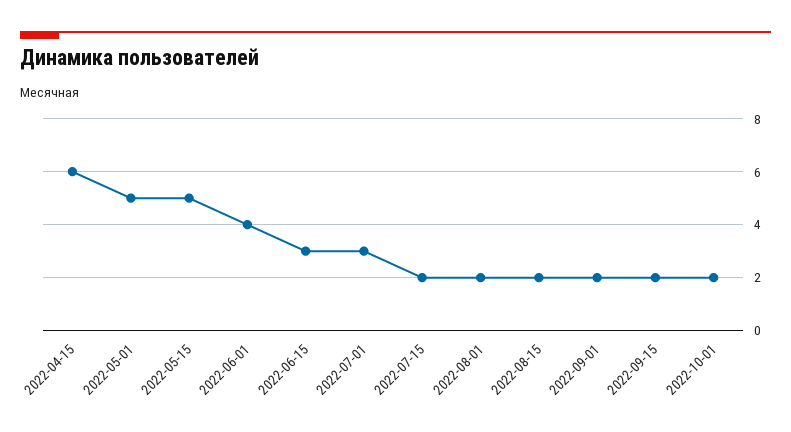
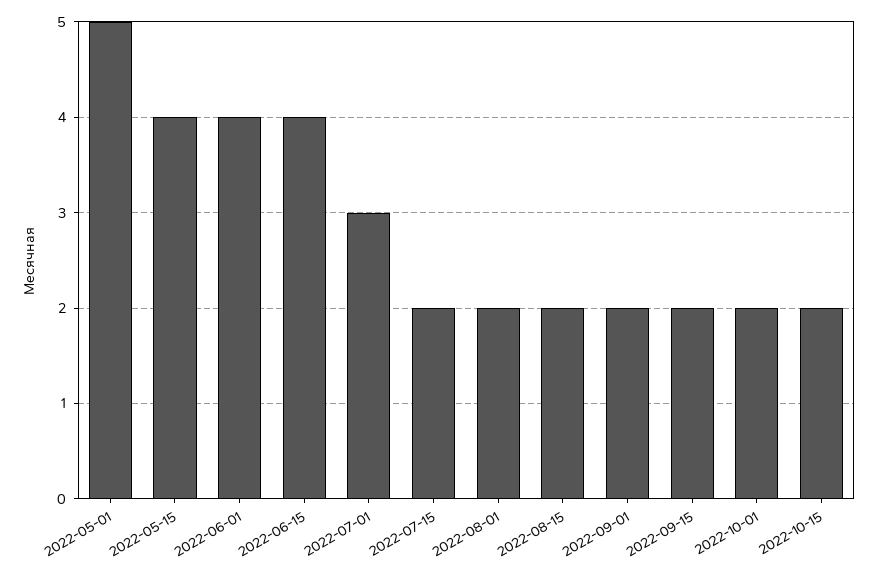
2022-04-15: 6 -> none
2022-05-15: 5 -> 4
2022-06-15: 3 -> 4
2022-10-15: none -> 2

